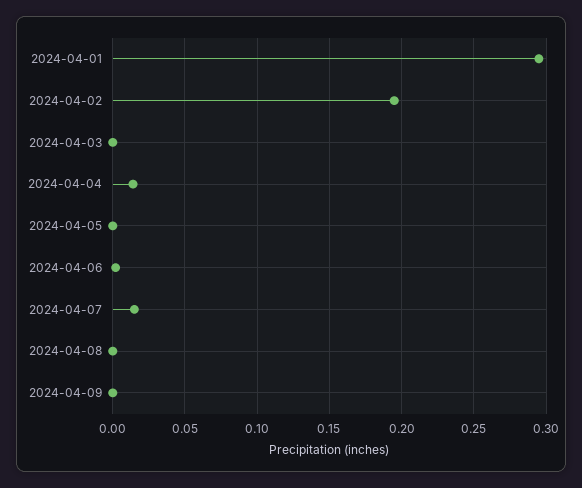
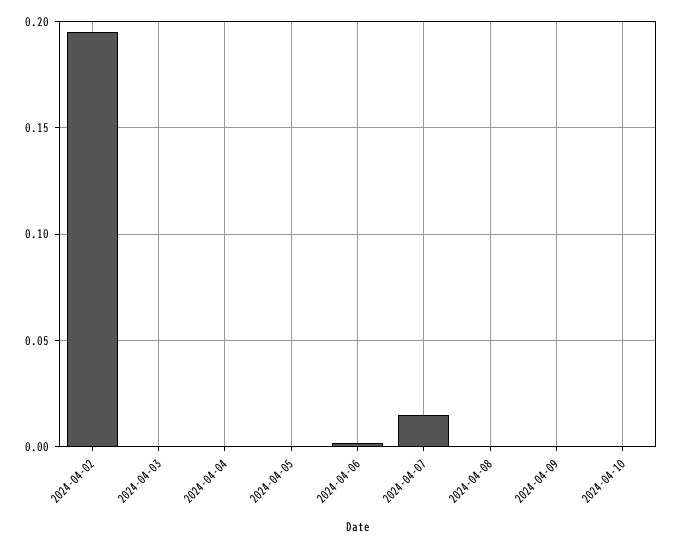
2024-04-01: 0.295 -> none
2024-04-04: 0.015 -> 0
2024-04-10: none -> 0

